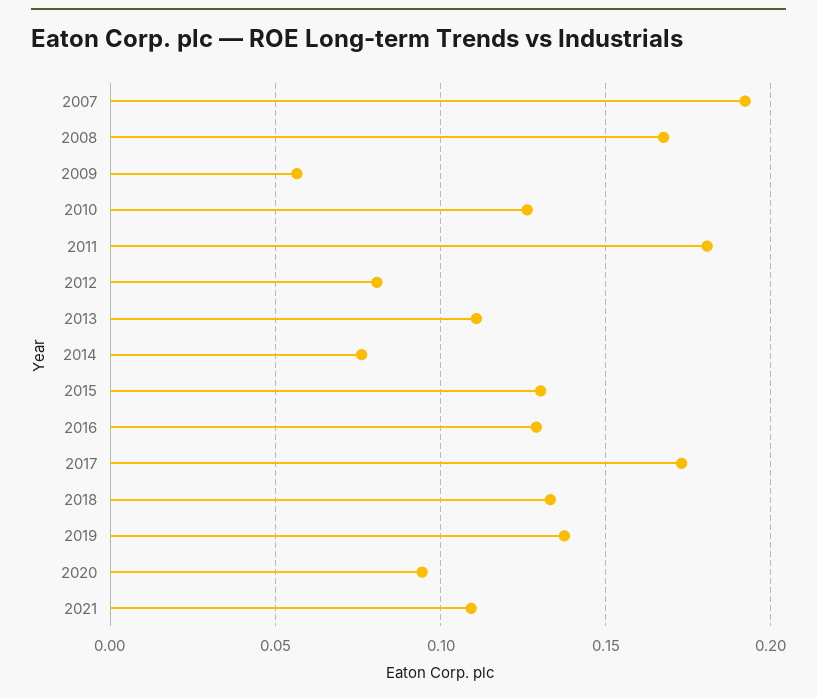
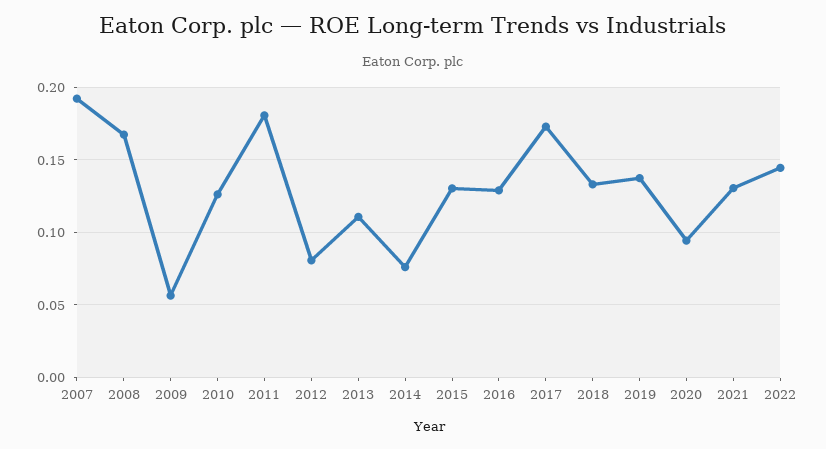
2021: 0.11 -> 0.13
2022: none -> 0.145

